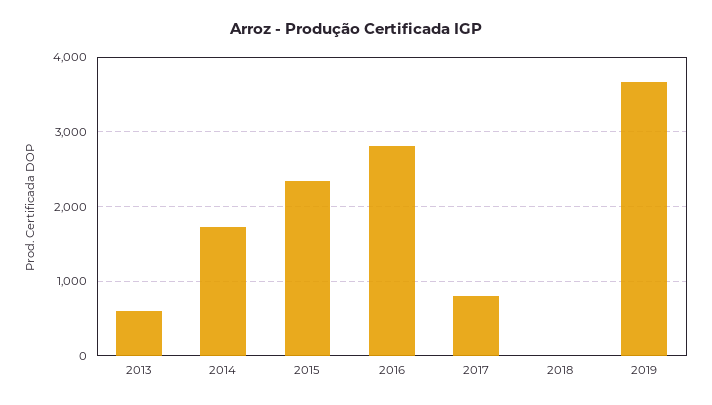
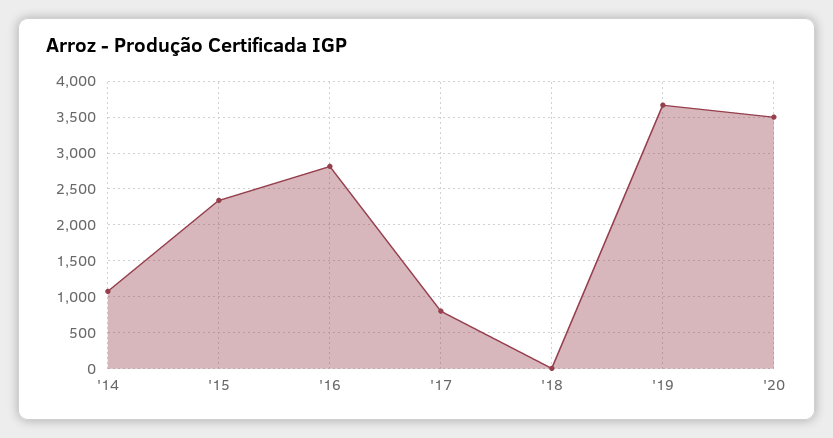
2013: 600 -> none
2014: 1700 -> 1100
'20: none -> 3500

